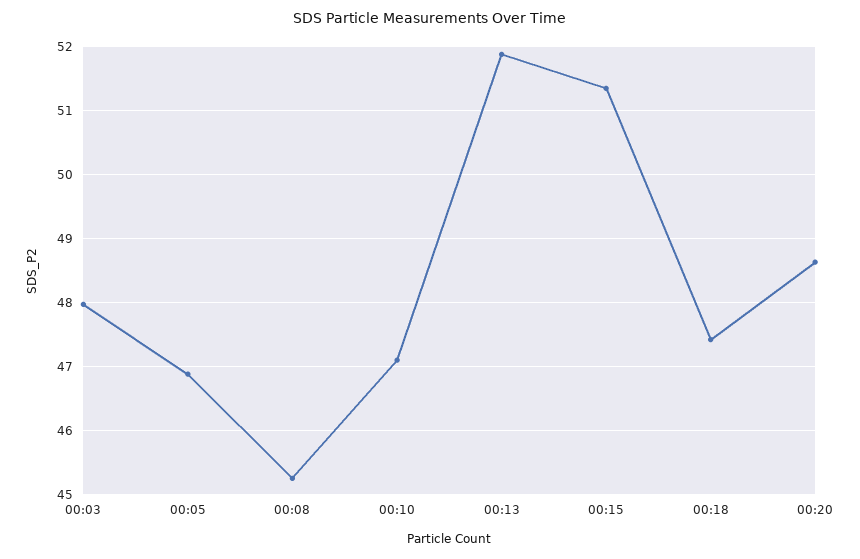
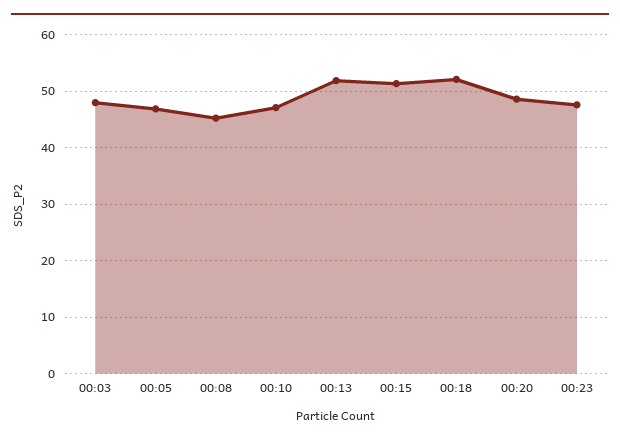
00:18: 47.4 -> 52
00:23: none -> 48

